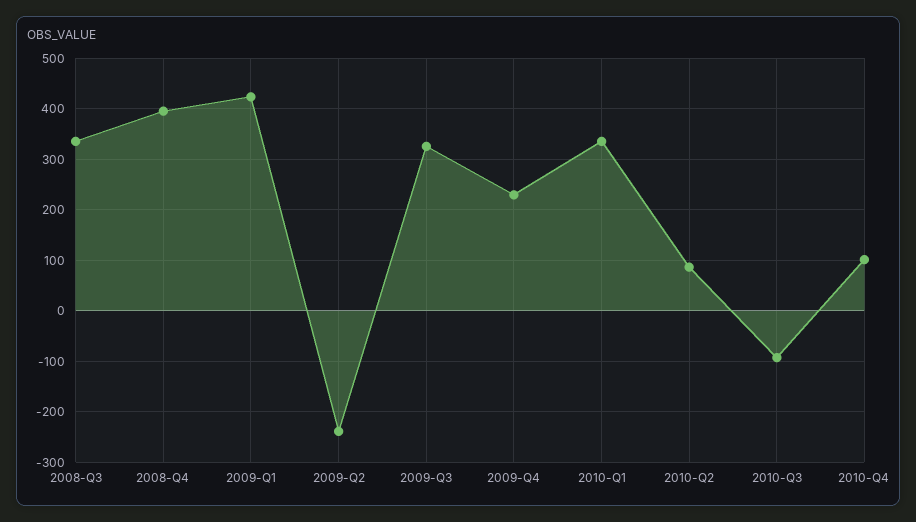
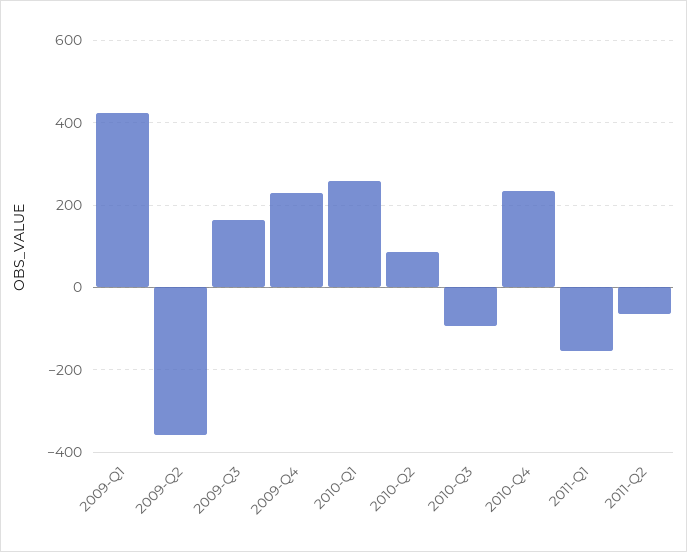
2008-Q3: 340 -> none
2008-Q4: 400 -> none
2009-Q2: -240 -> -360
2009-Q3: 320 -> 160
2010-Q1: 340 -> 260
2010-Q4: 100 -> 240
2011-Q1: none -> -160
2011-Q2: none -> -60

